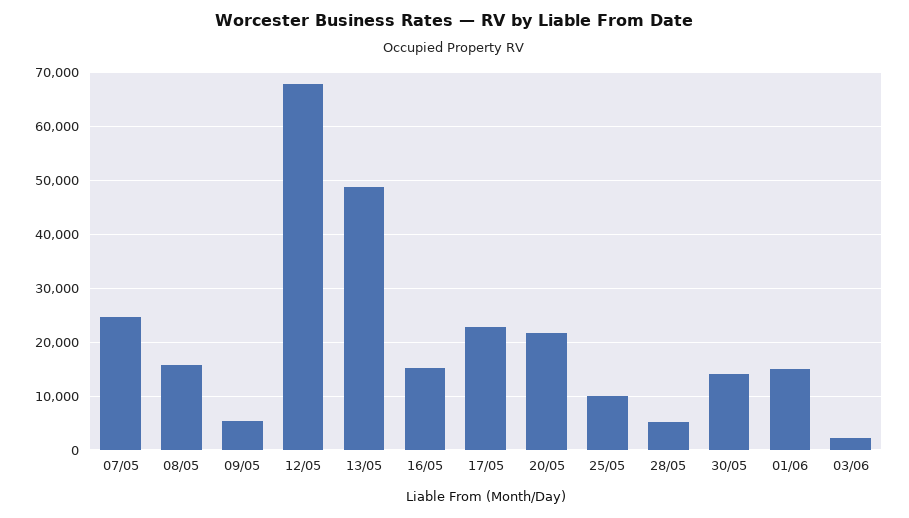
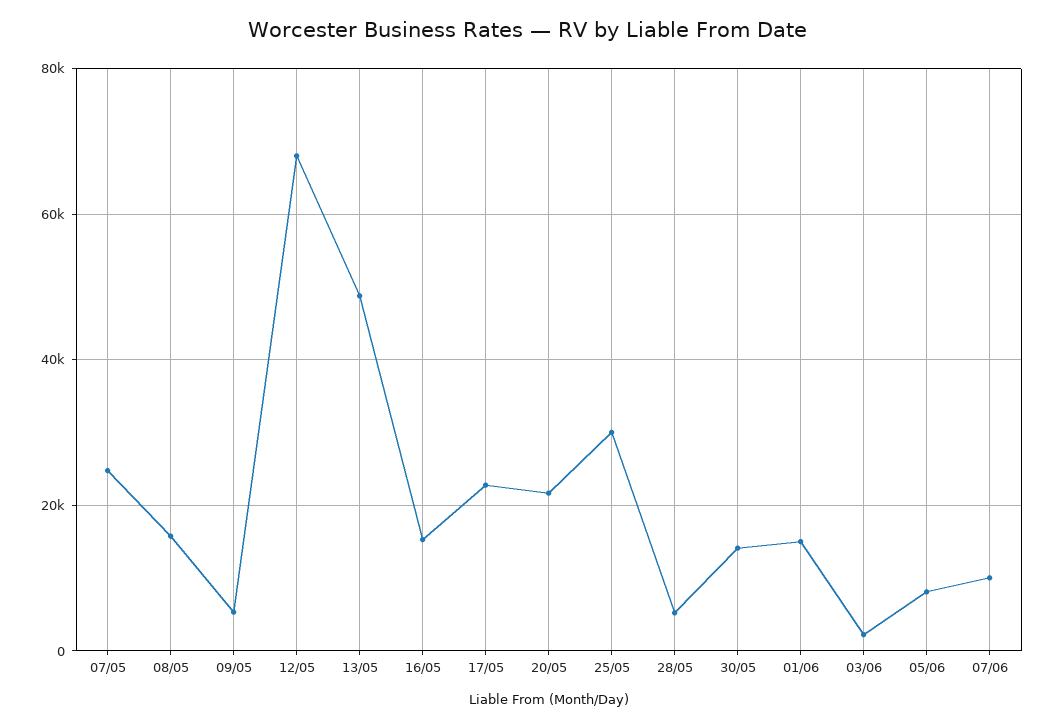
25/05: 10000 -> 30000
05/06: none -> 8000
07/06: none -> 10000

